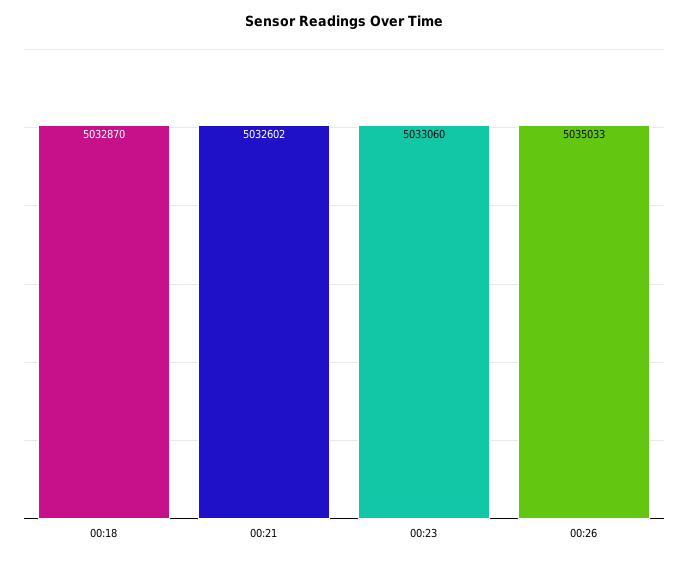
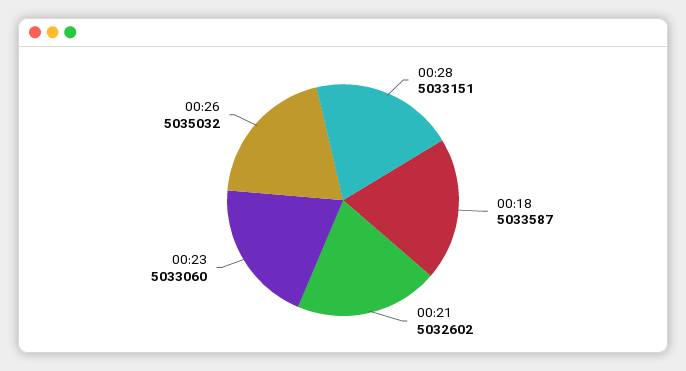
00:18: 5032870 -> 5033587
00:26: 5035033 -> 5035032
00:28: none -> 5033151

